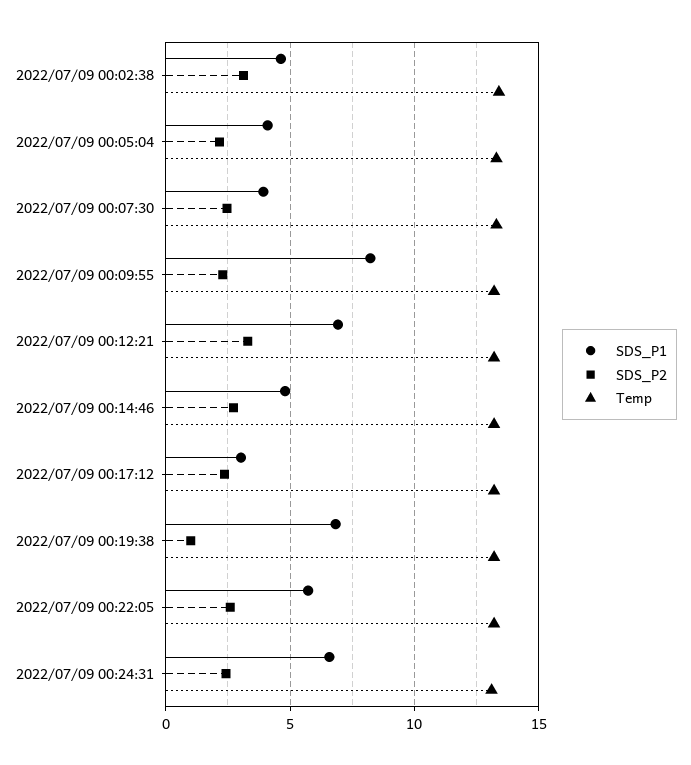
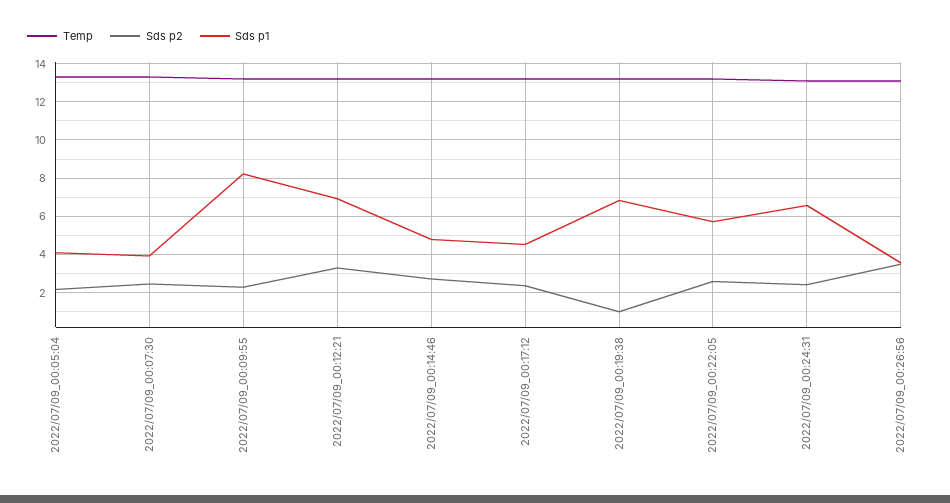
SDS_P1, 2022/07/09 00:02:38: 4.5 -> none
SDS_P2, 2022/07/09 00:02:38: 3 -> none
Temp, 2022/07/09 00:02:38: 13.5 -> none
SDS_P1, 2022/07/09 00:17:12: 3 -> 4.5
Temp, 2022/07/09_00:26:56: none -> 13
SDS_P2, 2022/07/09_00:26:56: none -> 3.5
SDS_P1, 2022/07/09_00:26:56: none -> 3.5

